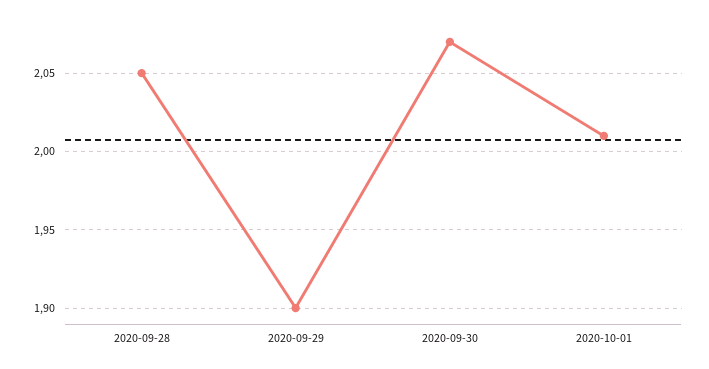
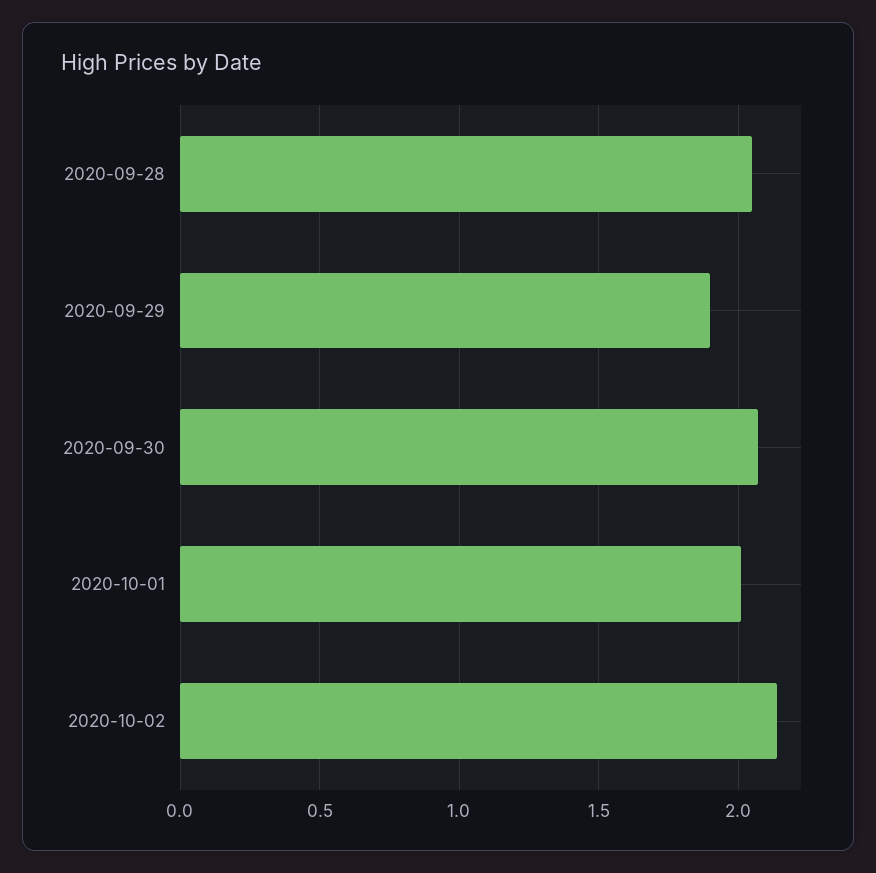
2020-10-02: none -> 2.15

